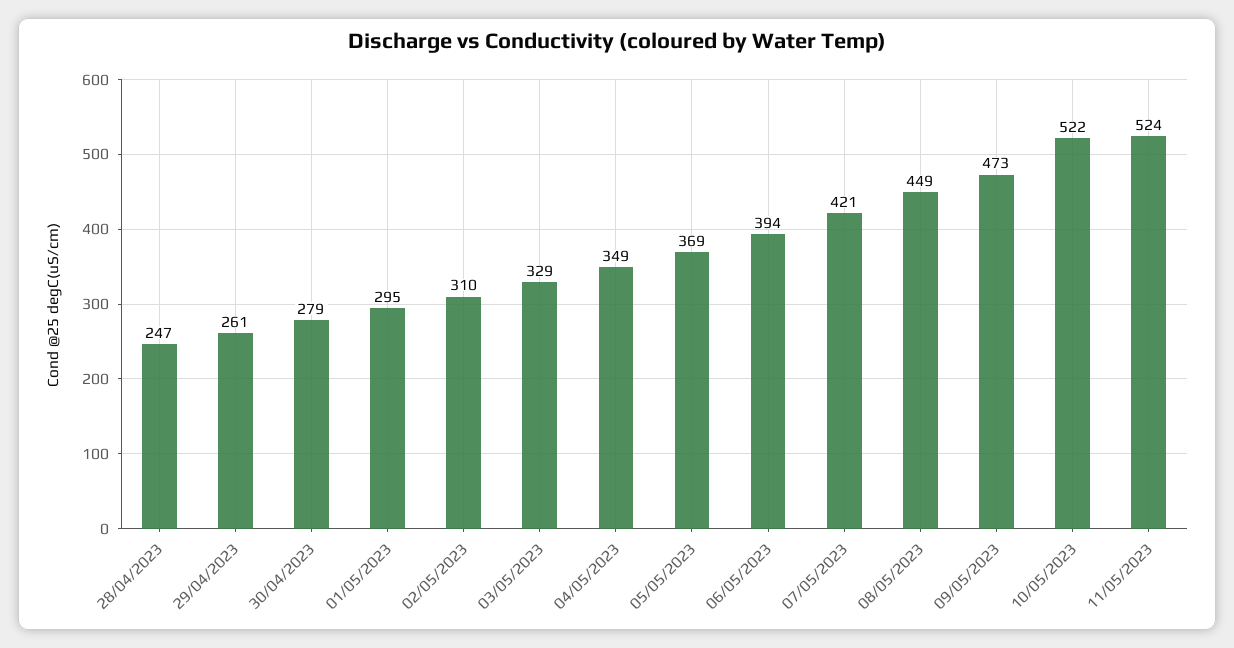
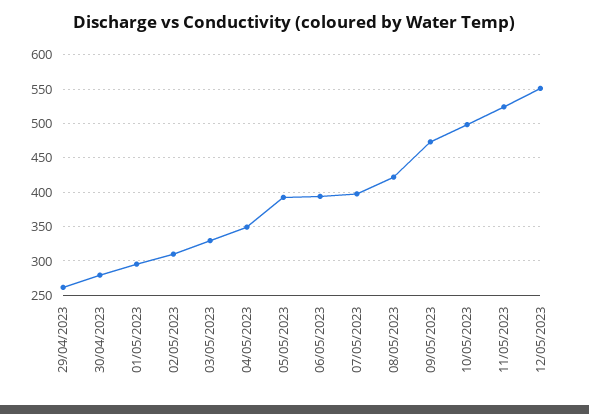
28/04/2023: 247 -> none
05/05/2023: 369 -> 390
07/05/2023: 421 -> 400
08/05/2023: 449 -> 420
10/05/2023: 522 -> 500
12/05/2023: none -> 550

